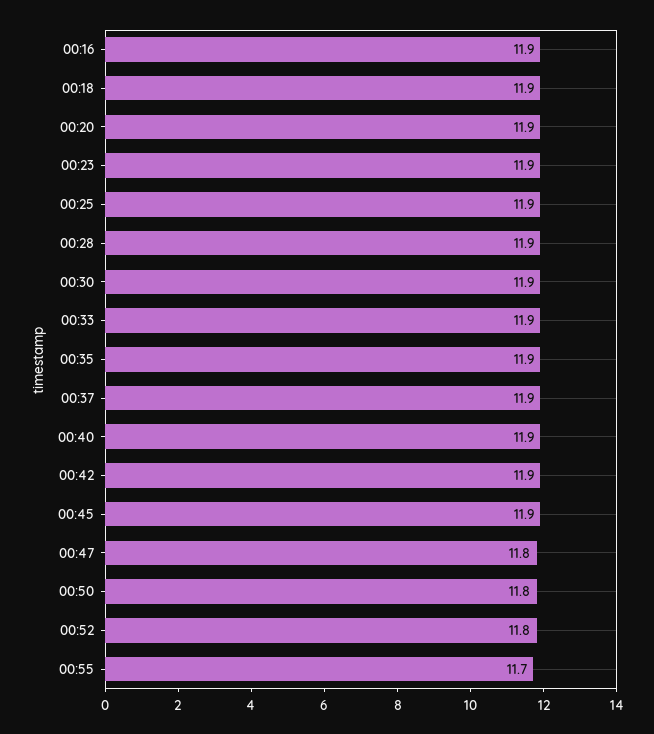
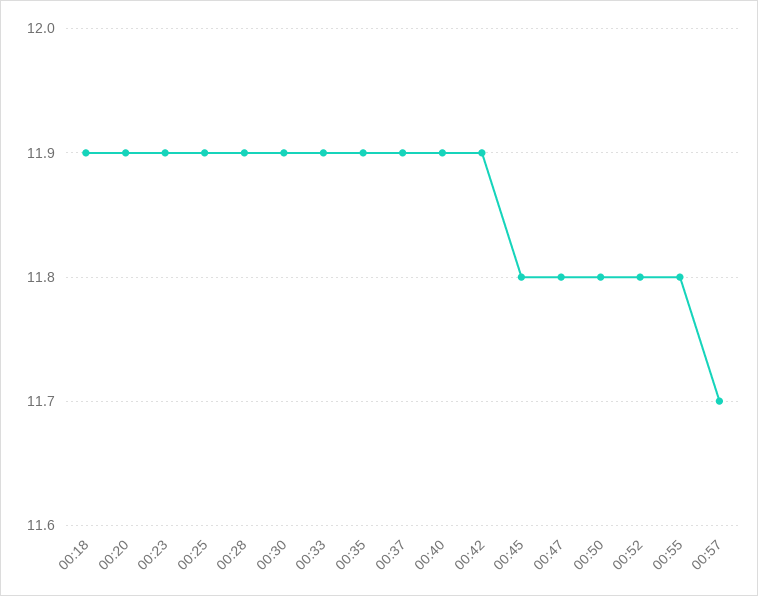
00:16: 11.9 -> none
00:45: 11.9 -> 11.8
00:55: 11.7 -> 11.8
00:57: none -> 11.7

